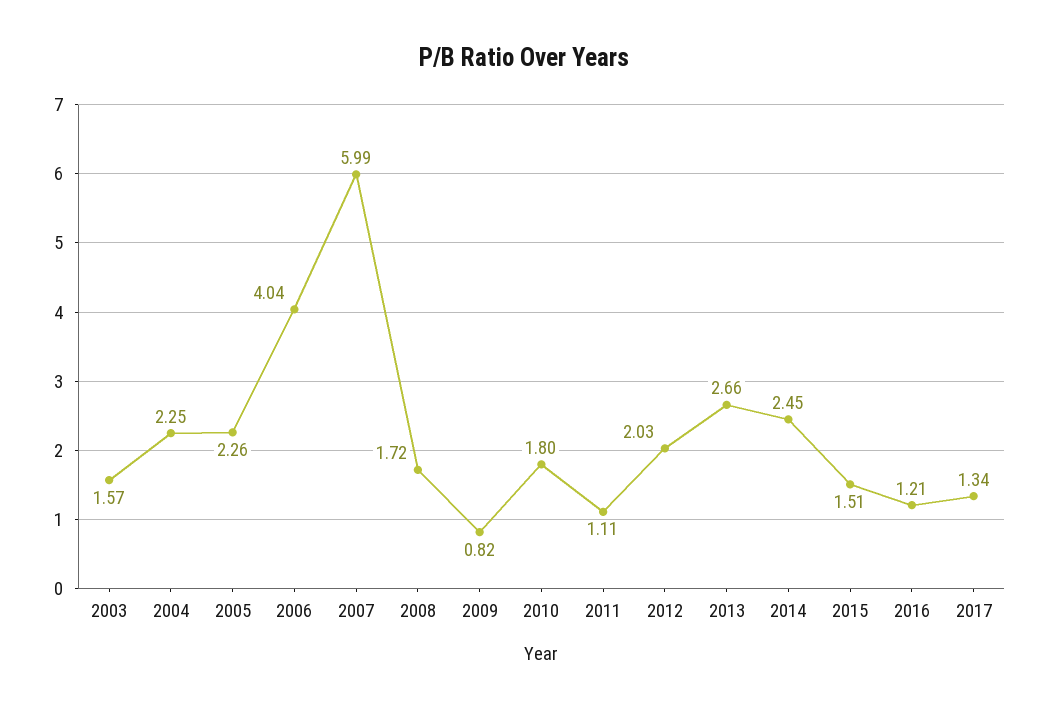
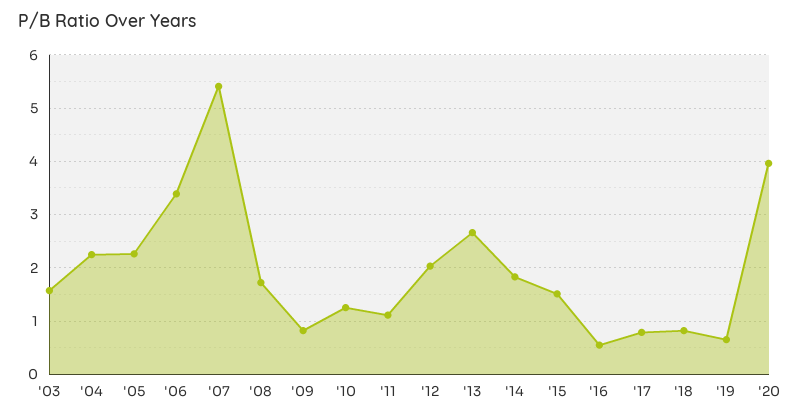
2006: 4.04 -> 3.4
2007: 5.99 -> 5.4
2010: 1.8 -> 1.2
2014: 2.45 -> 1.8
2016: 1.21 -> 0.6
2017: 1.34 -> 0.8
'18: none -> 0.8
'19: none -> 0.6
'20: none -> 4

